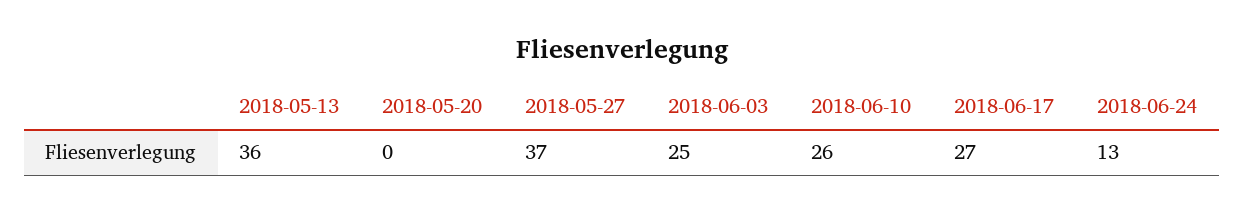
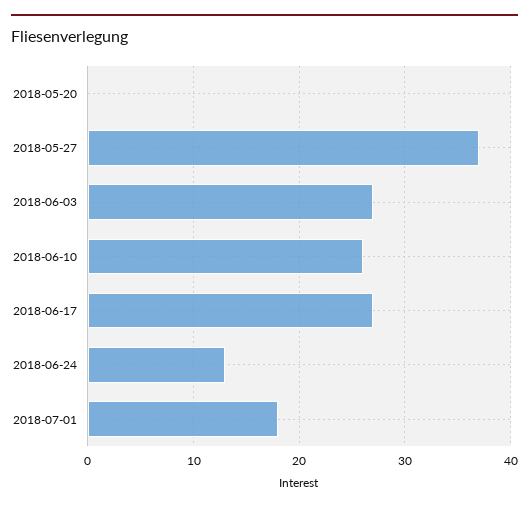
2018-05-13: 36 -> none
2018-06-03: 25 -> 27
2018-07-01: none -> 18

